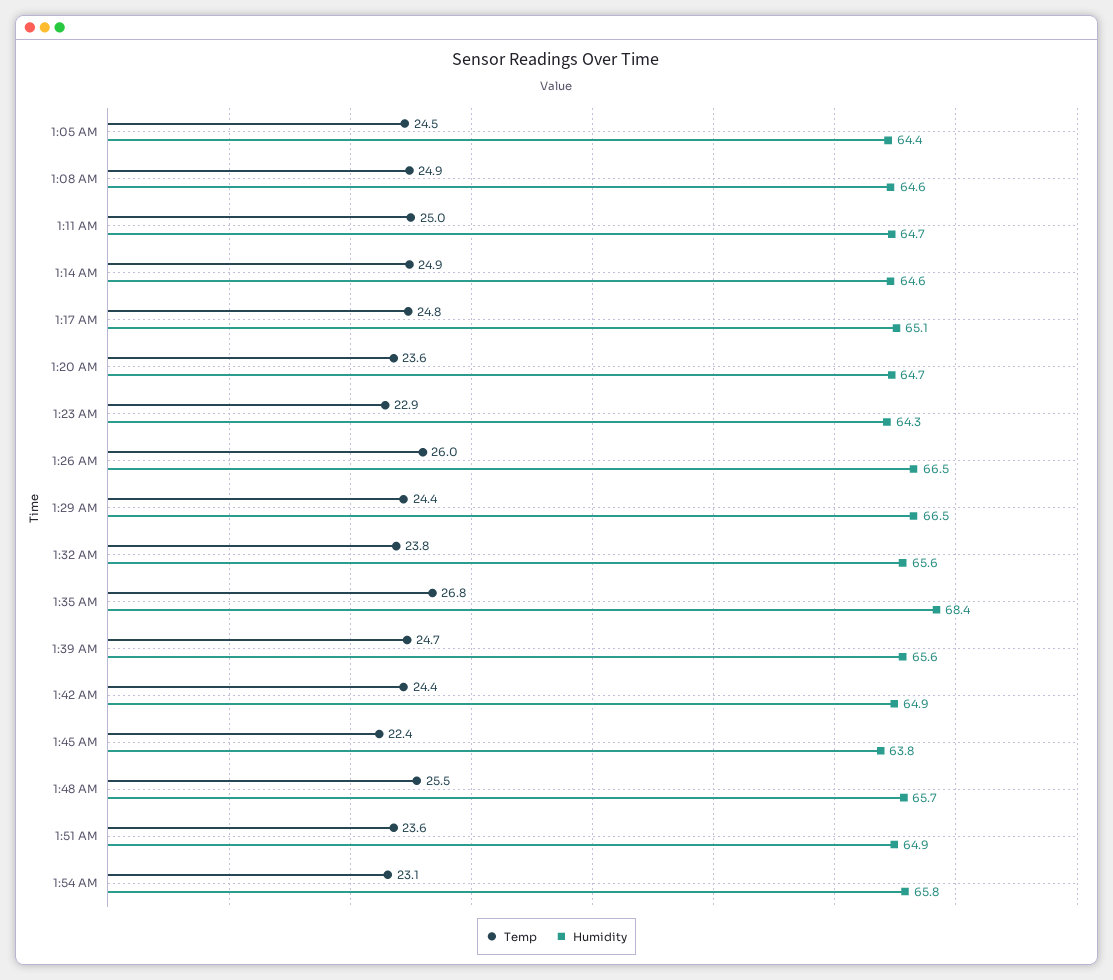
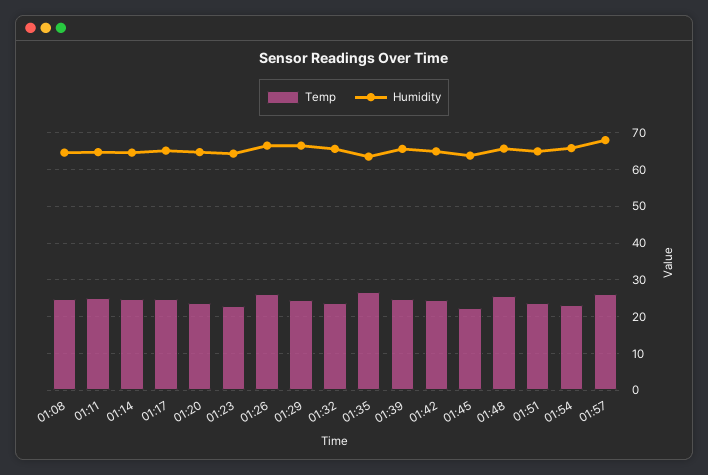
Temp, 1:05 AM: 24.5 -> none
Humidity, 1:05 AM: 64.4 -> none
Humidity, 1:35 AM: 68.4 -> 64
Temp, 01:57: none -> 26
Humidity, 01:57: none -> 68

